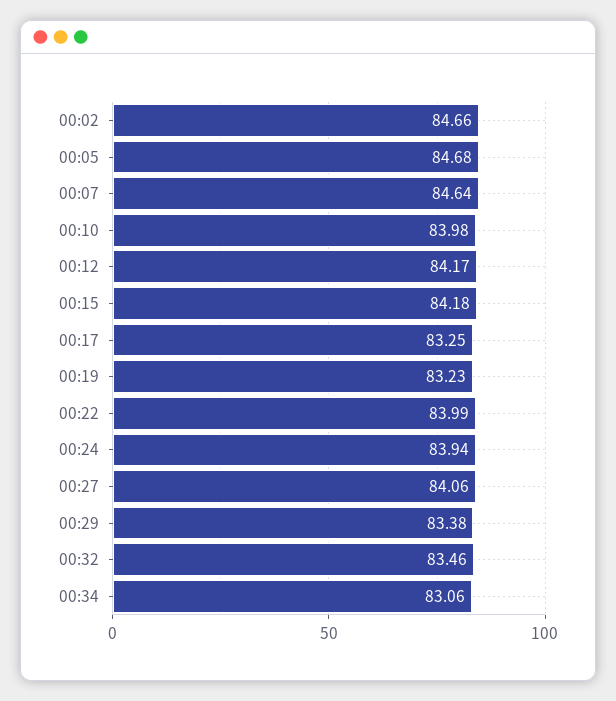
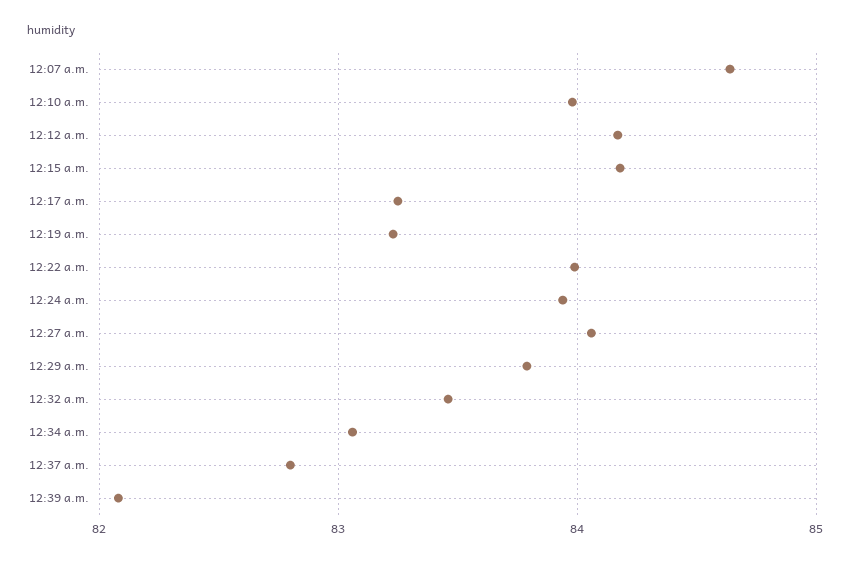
00:02: 84.66 -> none
00:05: 84.68 -> none
00:29: 83.38 -> 83.8
12:37 a.m.: none -> 82.8
12:39 a.m.: none -> 82.1

